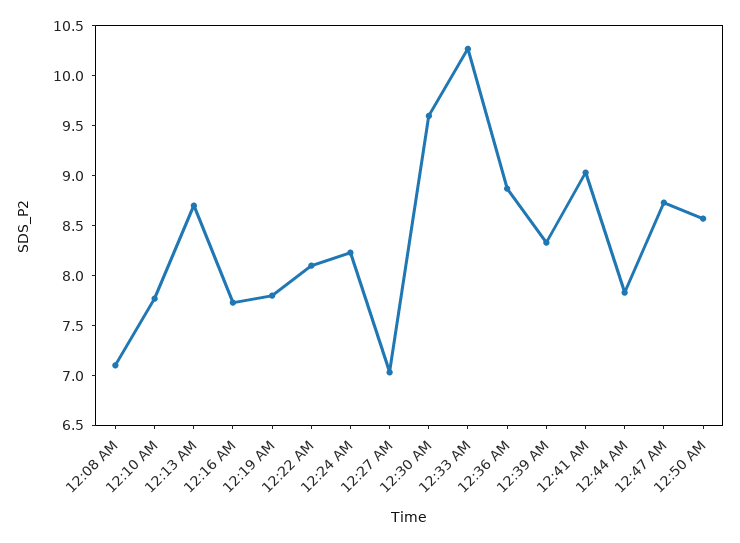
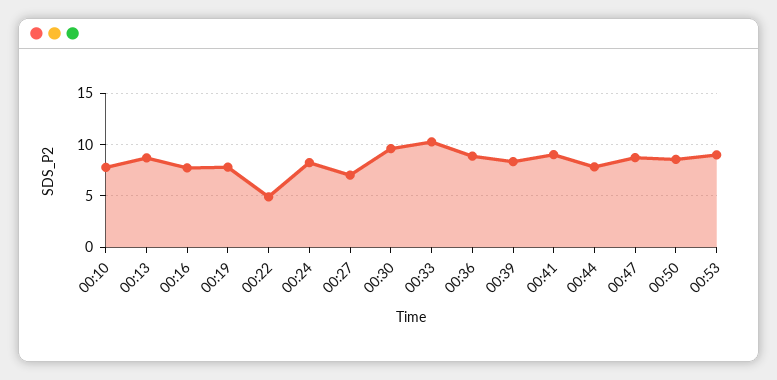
12:08 AM: 7.1 -> none
12:22 AM: 8.1 -> 5
00:53: none -> 9

